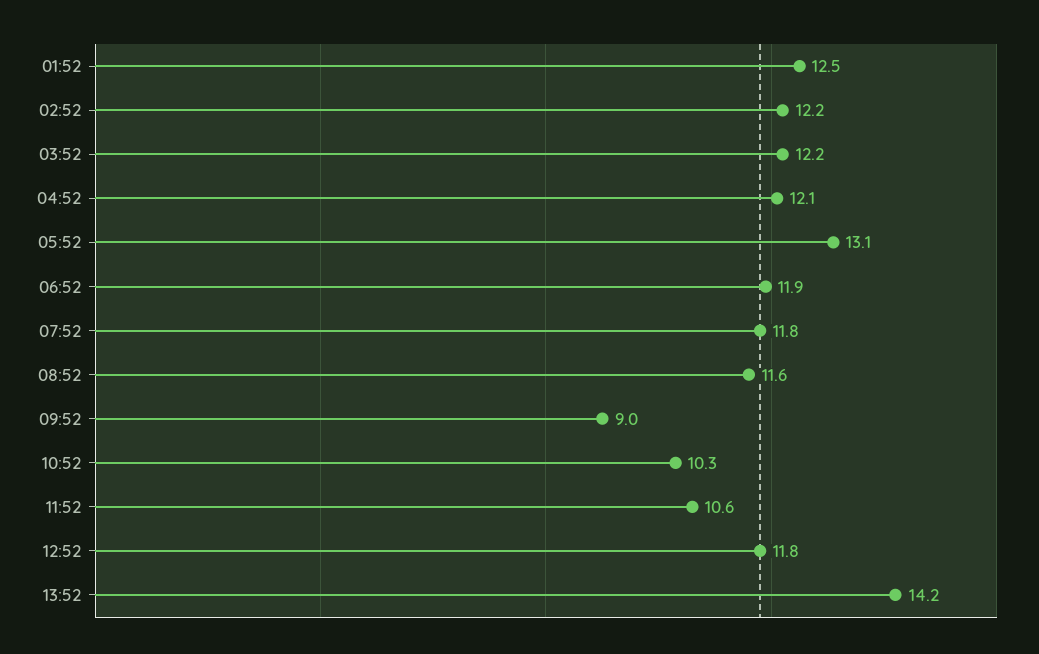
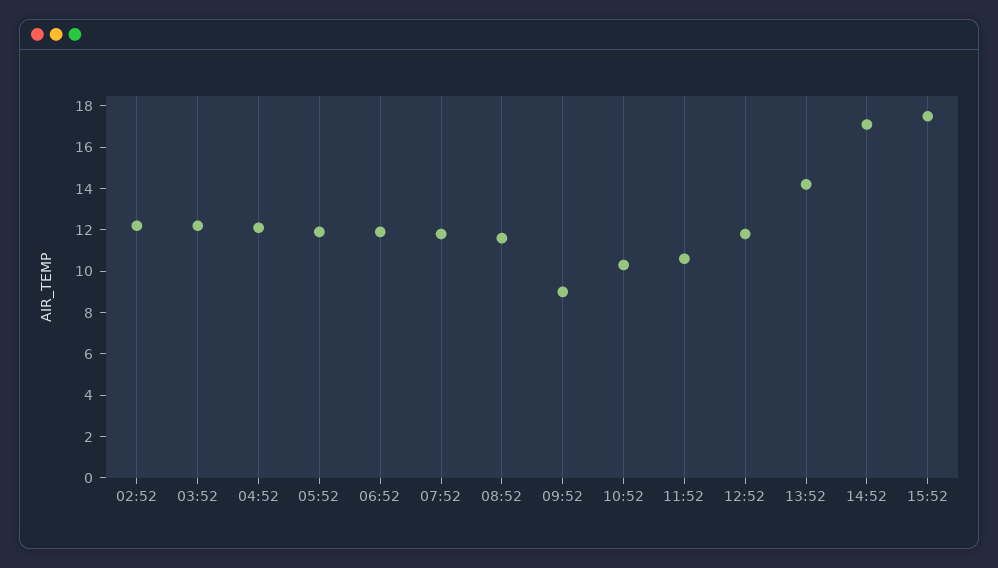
01:52: 12.5 -> none
05:52: 13.1 -> 12
14:52: none -> 17
15:52: none -> 17.5

